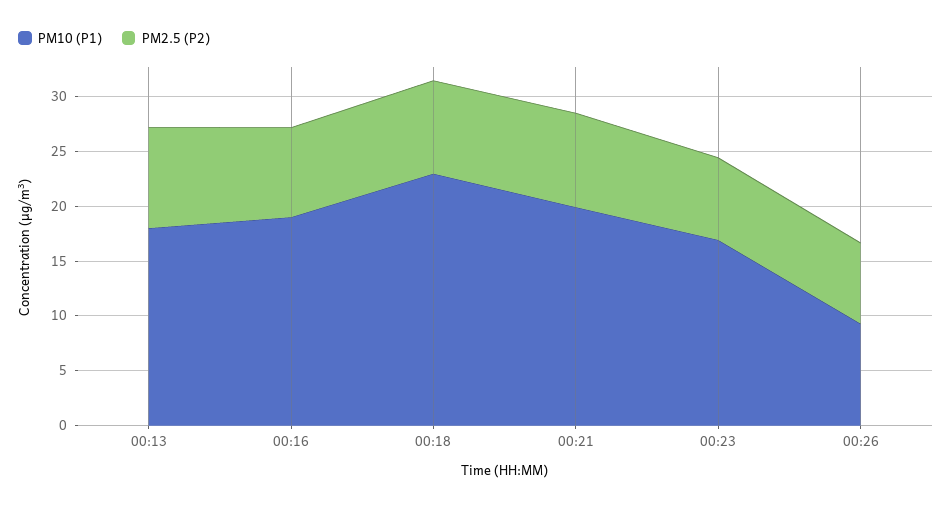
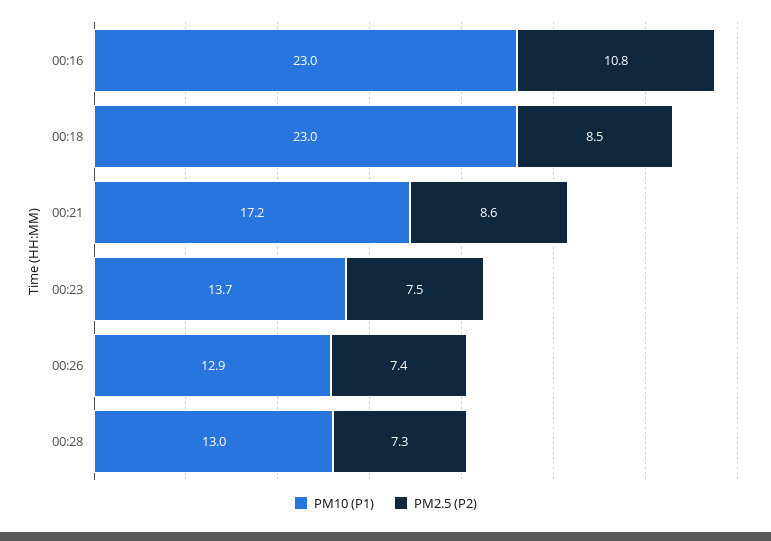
PM10 (P1), 00:13: 18 -> none
PM2.5 (P2), 00:13: 9 -> none
PM10 (P1), 00:16: 19 -> 23
PM2.5 (P2), 00:16: 8 -> 10.8
PM10 (P1), 00:21: 20 -> 17.2
PM10 (P1), 00:23: 17 -> 13.7
PM10 (P1), 00:26: 9 -> 12.9
PM10 (P1), 00:28: none -> 13
PM2.5 (P2), 00:28: none -> 7.3

